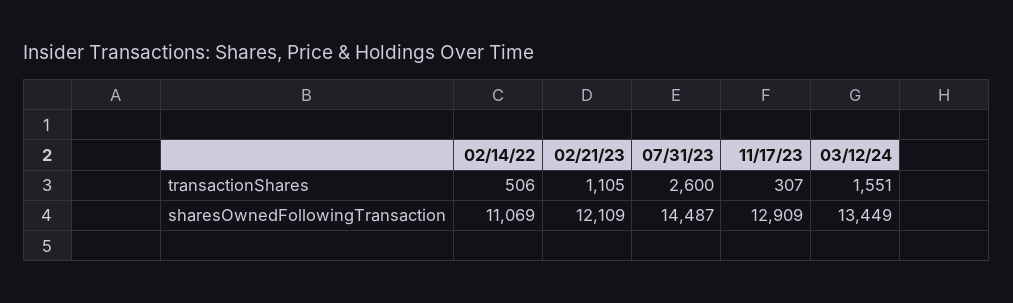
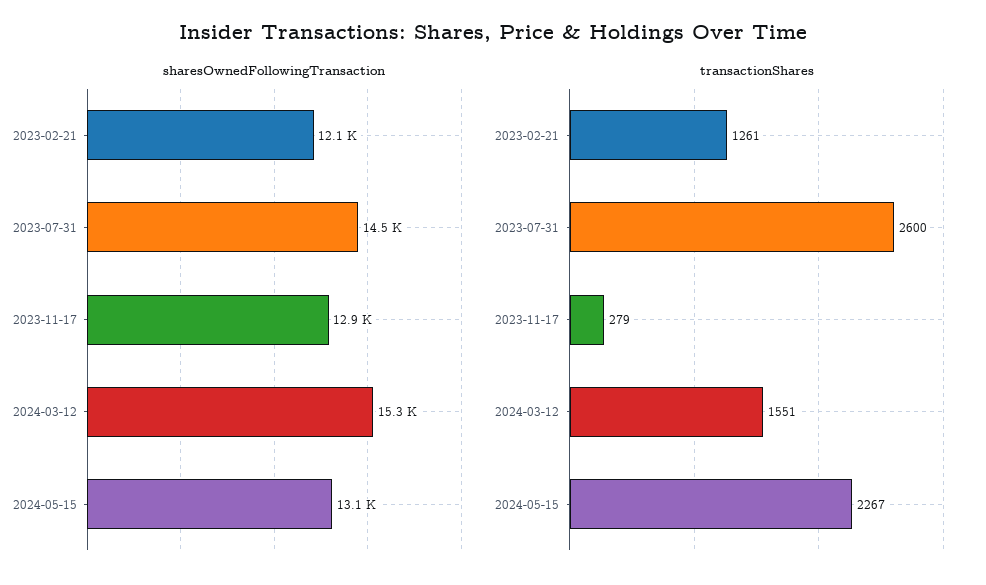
transactionShares, 02/14/22: 506 -> none
transactionShares, 02/21/23: 1105 -> 1261
transactionShares, 11/17/23: 307 -> 279
sharesOwnedFollowingTransaction, 02/14/22: 11069 -> none
sharesOwnedFollowingTransaction, 03/12/24: 13449 -> 15300
sharesOwnedFollowingTransaction, 2024-05-15: none -> 13100
transactionShares, 2024-05-15: none -> 2267

